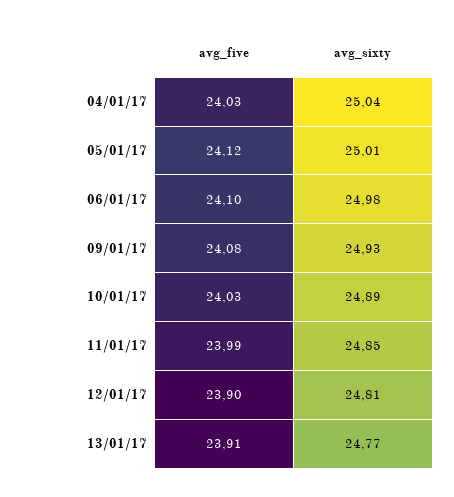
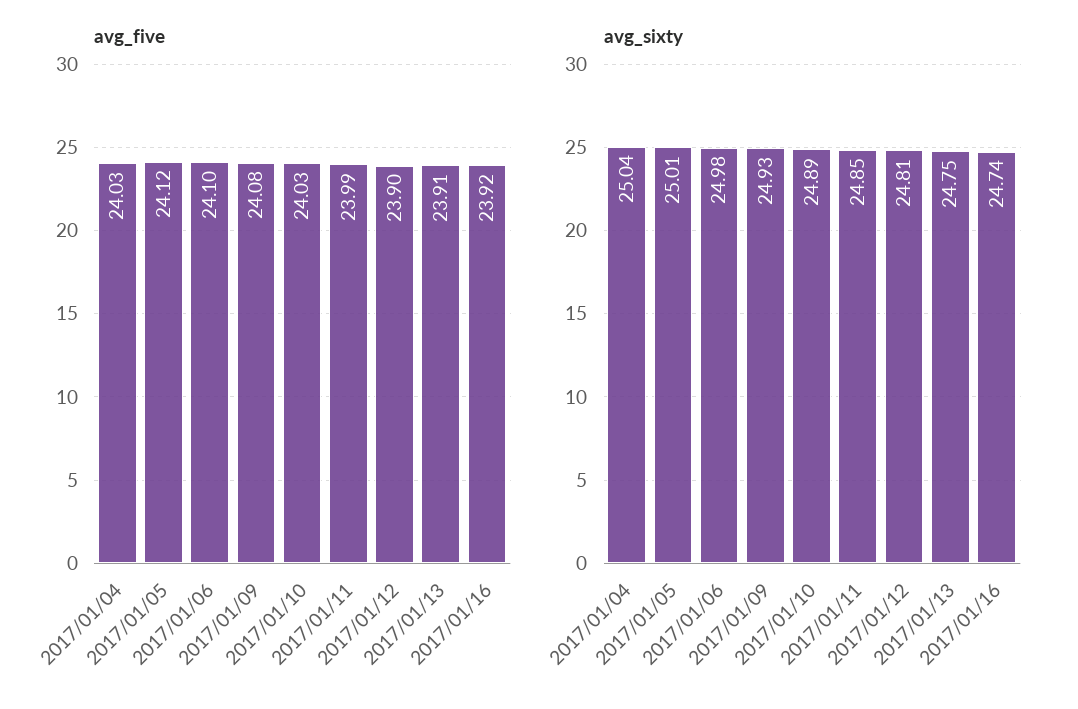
avg_sixty, 13/01/17: 24.77 -> 24.75
avg_five, 2017/01/16: none -> 23.92
avg_sixty, 2017/01/16: none -> 24.74

